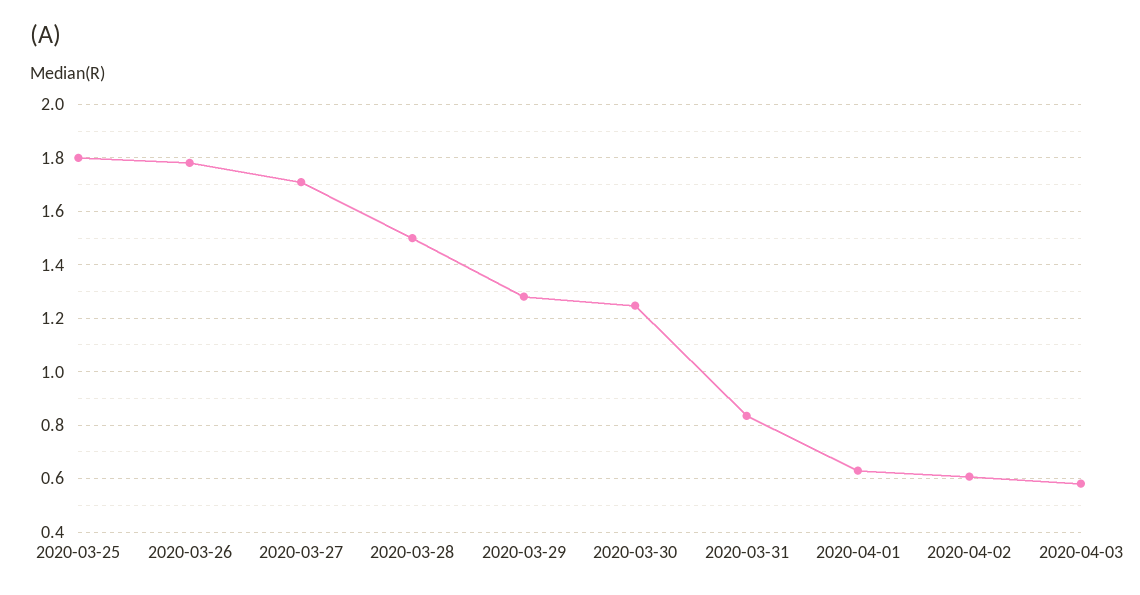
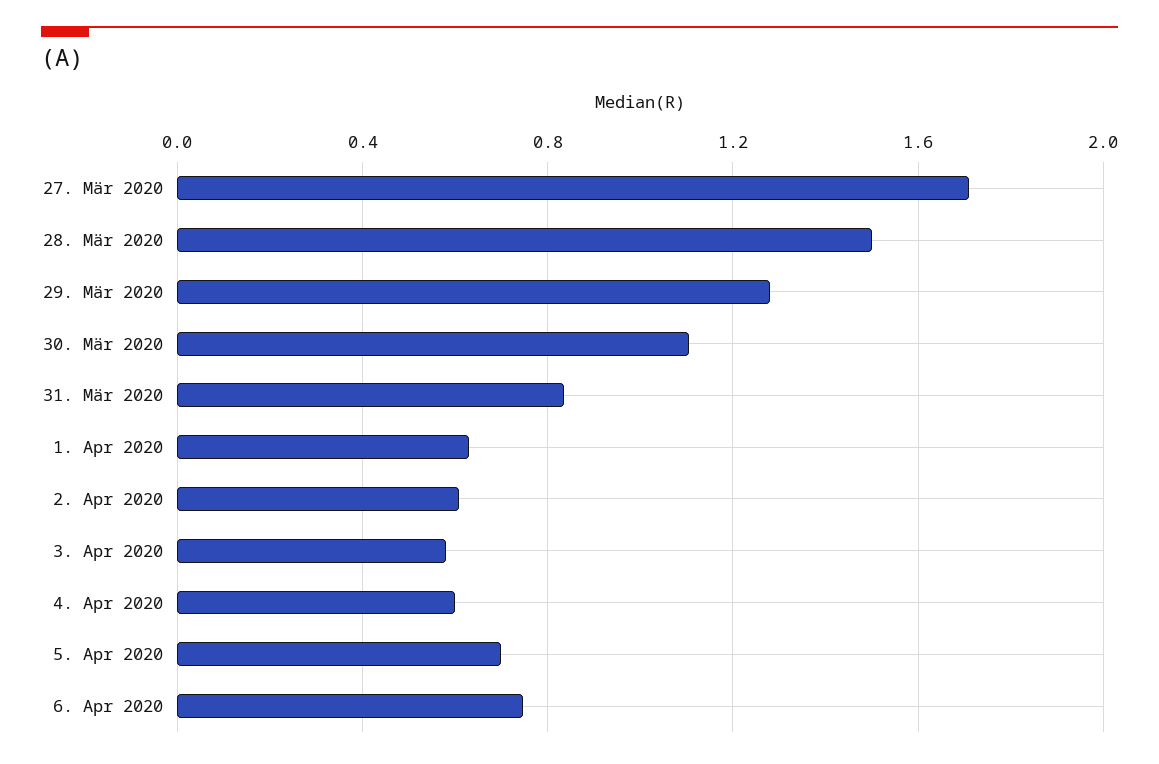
2020-03-25: 1.8 -> none
2020-03-26: 1.775 -> none
2020-03-30: 1.25 -> 1.1
4. Apr 2020: none -> 0.6
5. Apr 2020: none -> 0.7
6. Apr 2020: none -> 0.75

